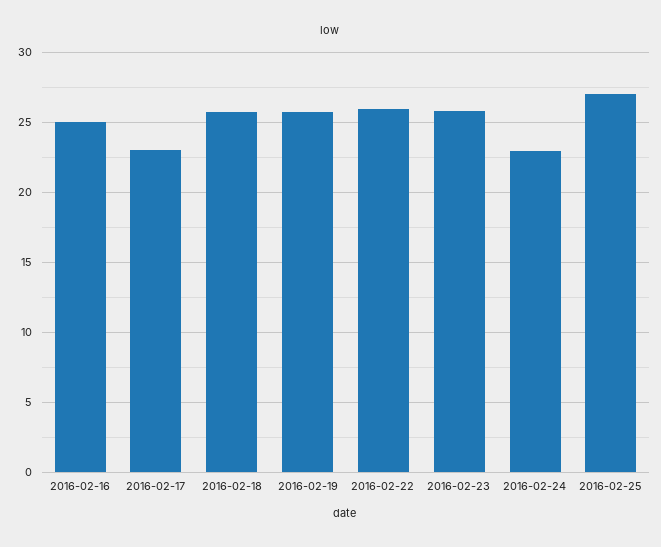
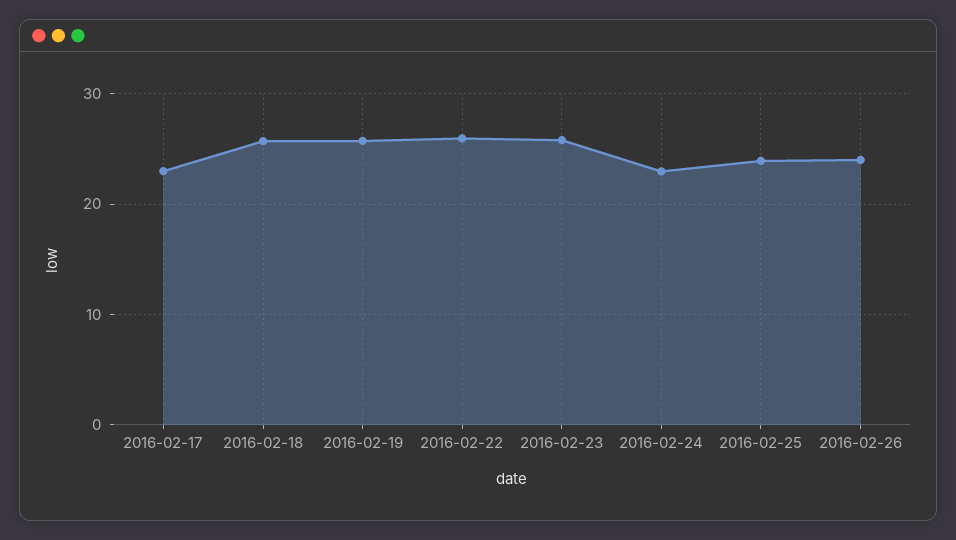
2016-02-16: 25 -> none
2016-02-25: 27 -> 24
2016-02-26: none -> 24

